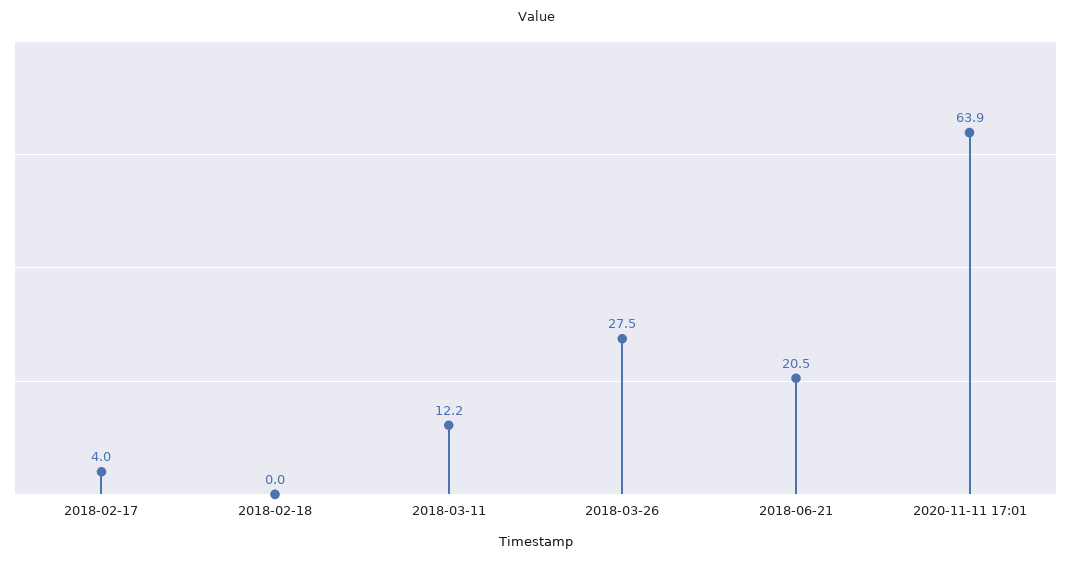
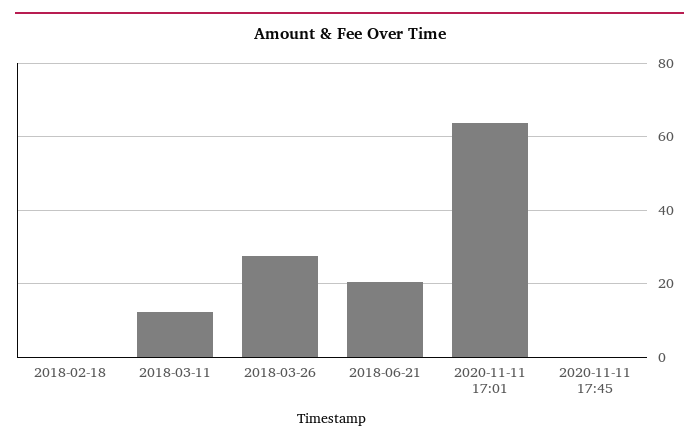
2018-02-17: 4 -> none
2020-11-11 17:45: none -> 0

